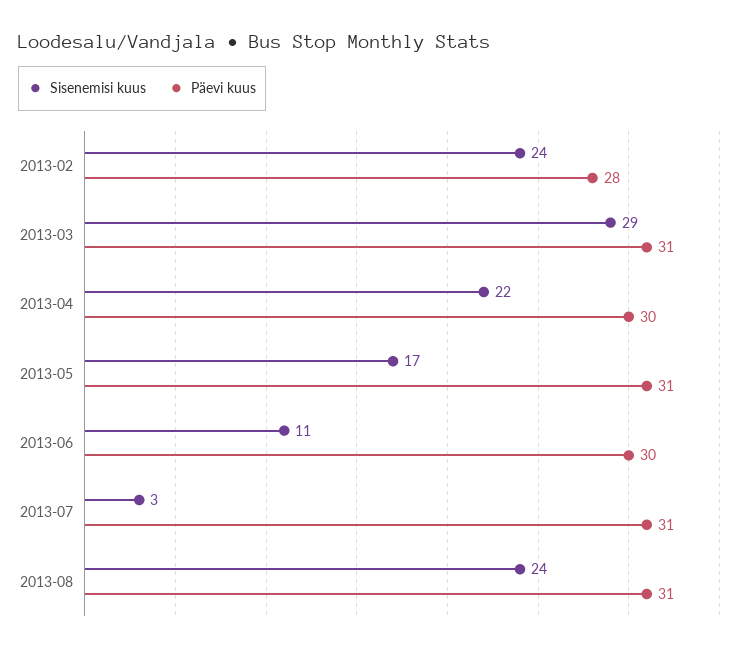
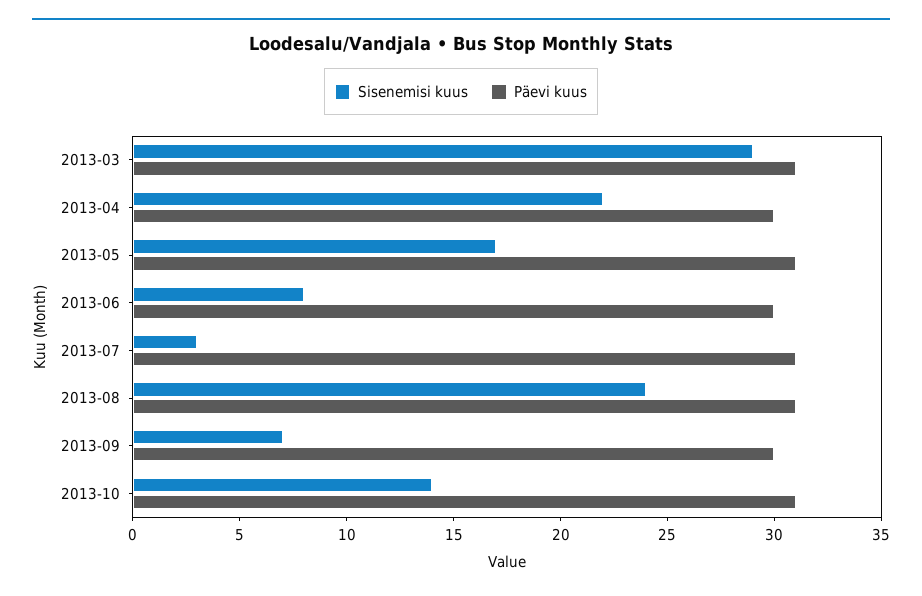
Sisenemisi kuus, 2013-02: 24 -> none
Päevi kuus, 2013-02: 28 -> none
Sisenemisi kuus, 2013-06: 11 -> 8
Sisenemisi kuus, 2013-09: none -> 7
Päevi kuus, 2013-09: none -> 30
Sisenemisi kuus, 2013-10: none -> 14
Päevi kuus, 2013-10: none -> 31

